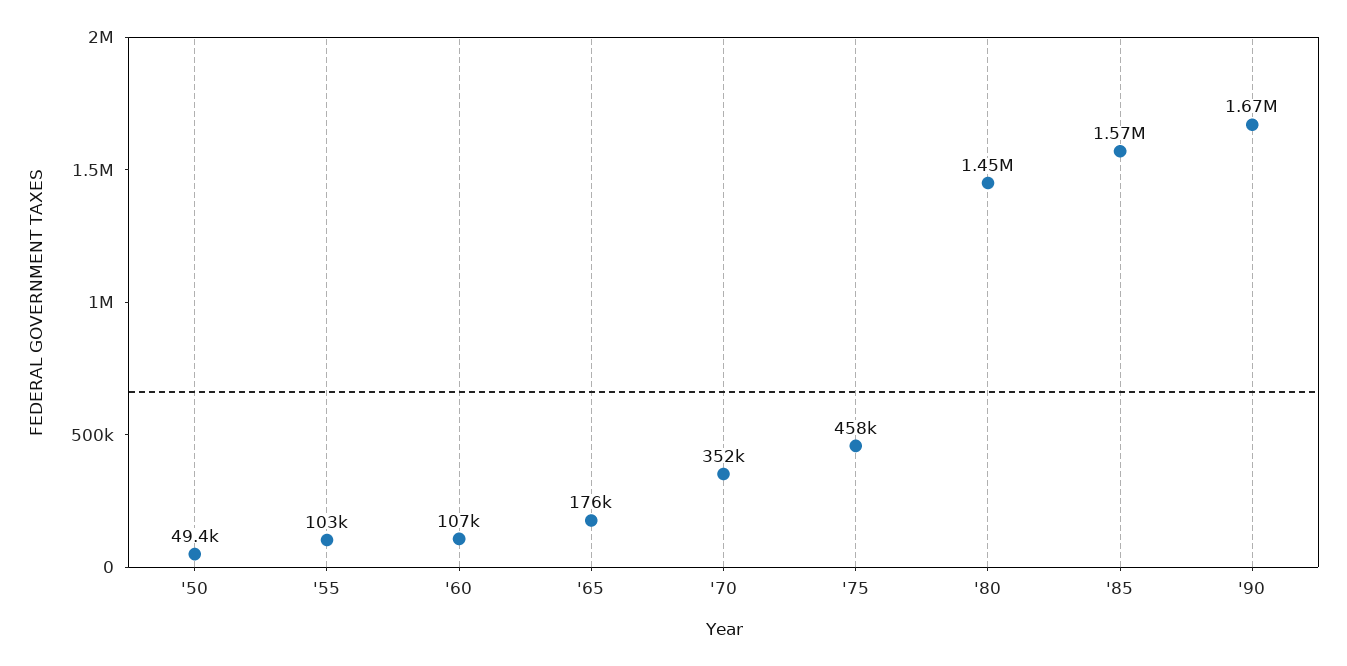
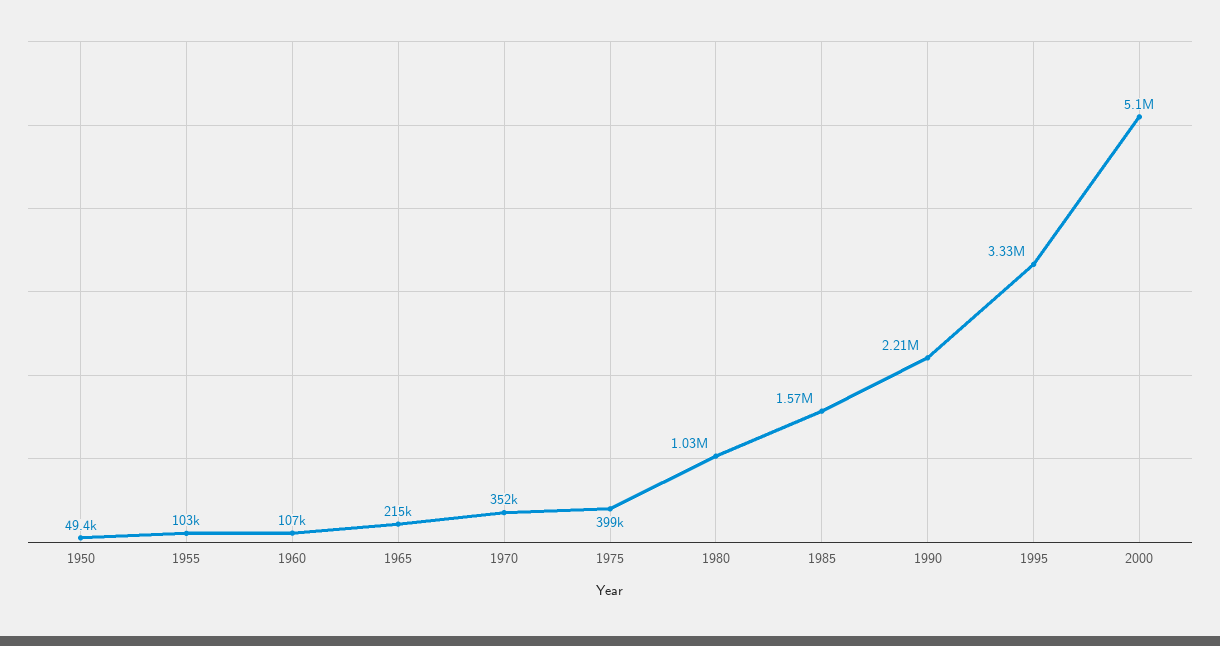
'65: 176000 -> 215000
'75: 458000 -> 399000
'80: 1450000 -> 1030000
'90: 1670000 -> 2210000
1995: none -> 3330000
2000: none -> 5100000

